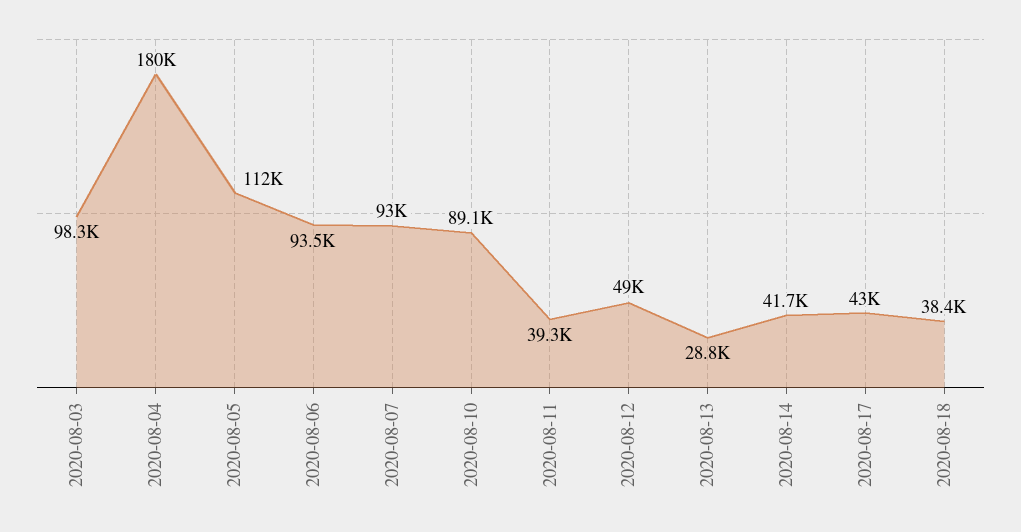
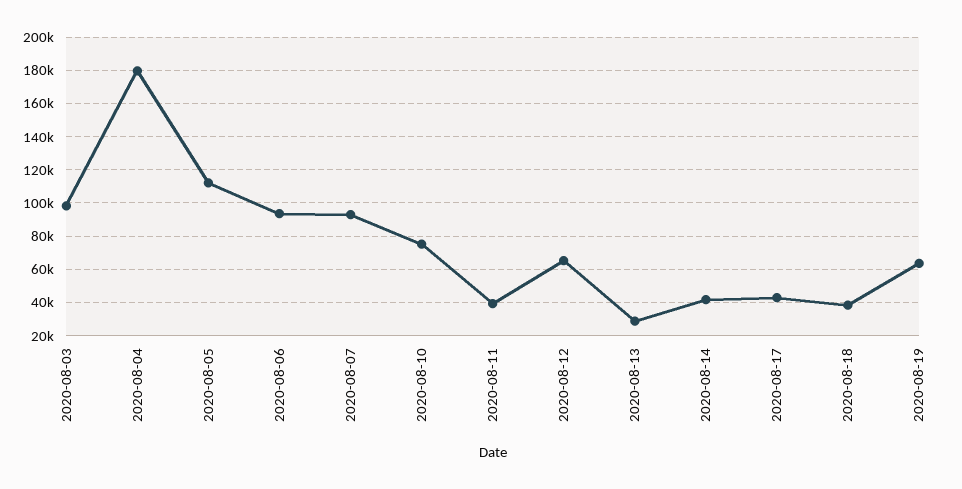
2020-08-10: 89100 -> 75000
2020-08-12: 49000 -> 65000
2020-08-19: none -> 65000

